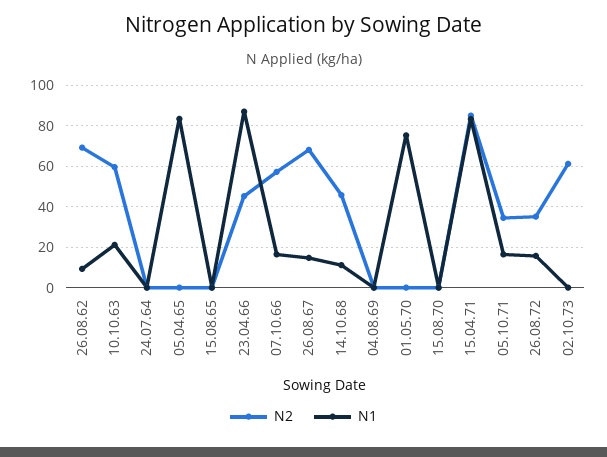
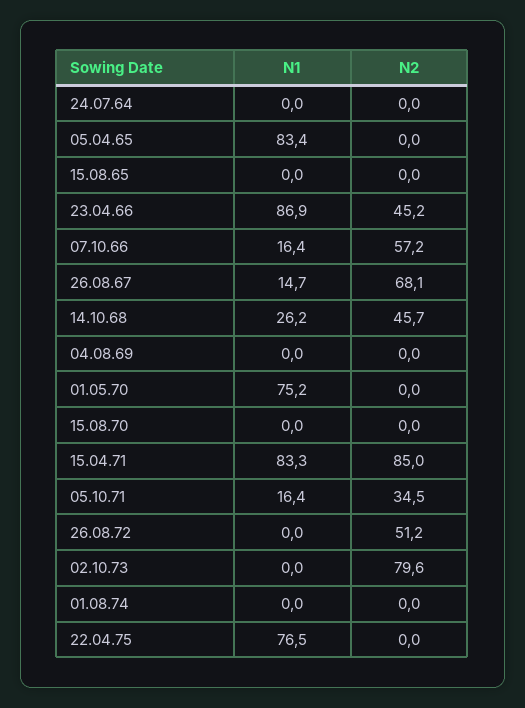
N2, 26.08.62: 70 -> none
N1, 26.08.62: 10 -> none
N2, 10.10.63: 60 -> none
N1, 10.10.63: 20 -> none
N1, 14.10.68: 10 -> 26.2
N2, 26.08.72: 35 -> 51.2
N1, 26.08.72: 15 -> 0
N2, 02.10.73: 60 -> 79.6
N1, 01.08.74: none -> 0
N2, 01.08.74: none -> 0
N1, 22.04.75: none -> 76.5
N2, 22.04.75: none -> 0

